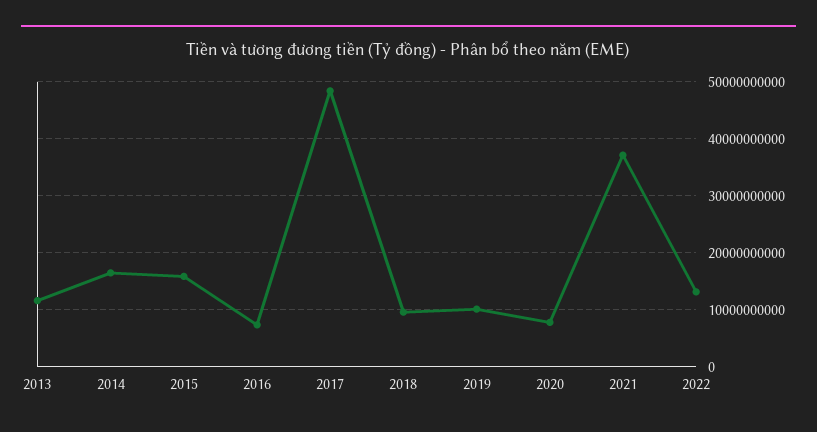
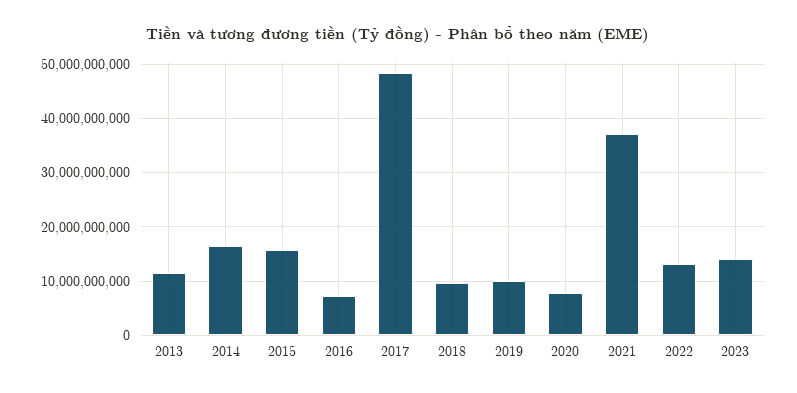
2023: none -> 14000000000

